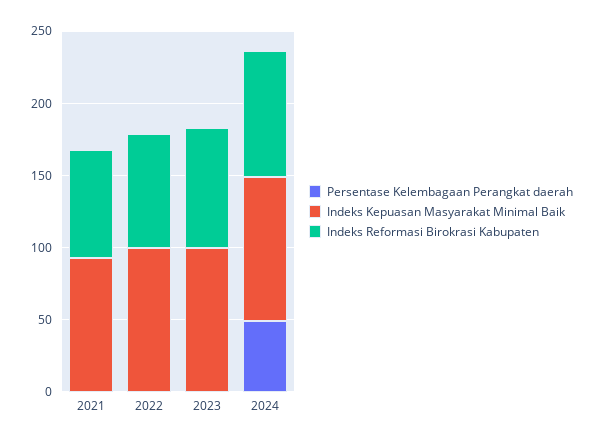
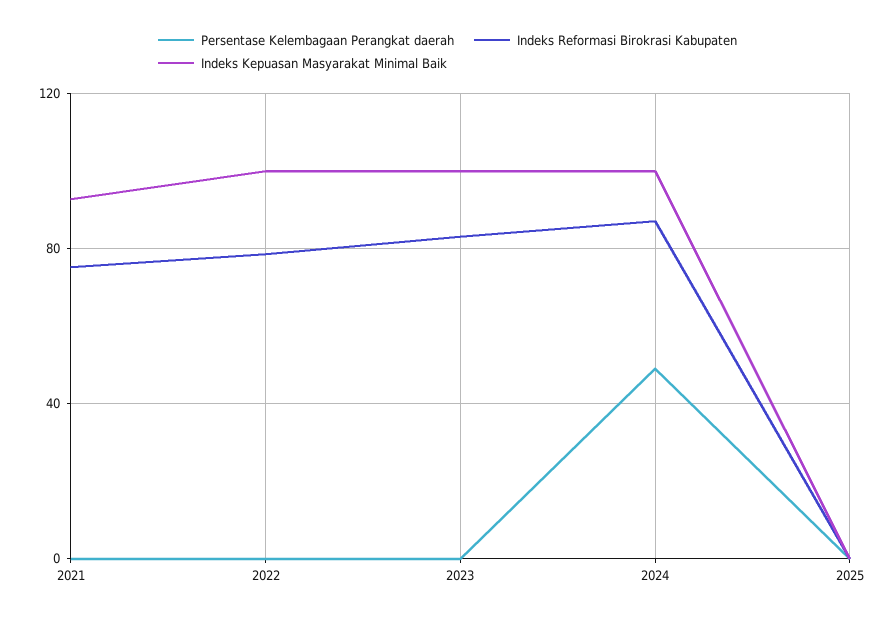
Persentase Kelembagaan Perangkat daerah, 2025: none -> 0
Indeks Reformasi Birokrasi Kabupaten, 2025: none -> 0
Indeks Kepuasan Masyarakat Minimal Baik, 2025: none -> 0

